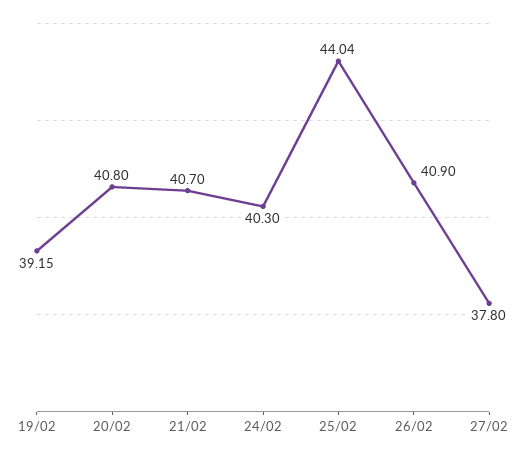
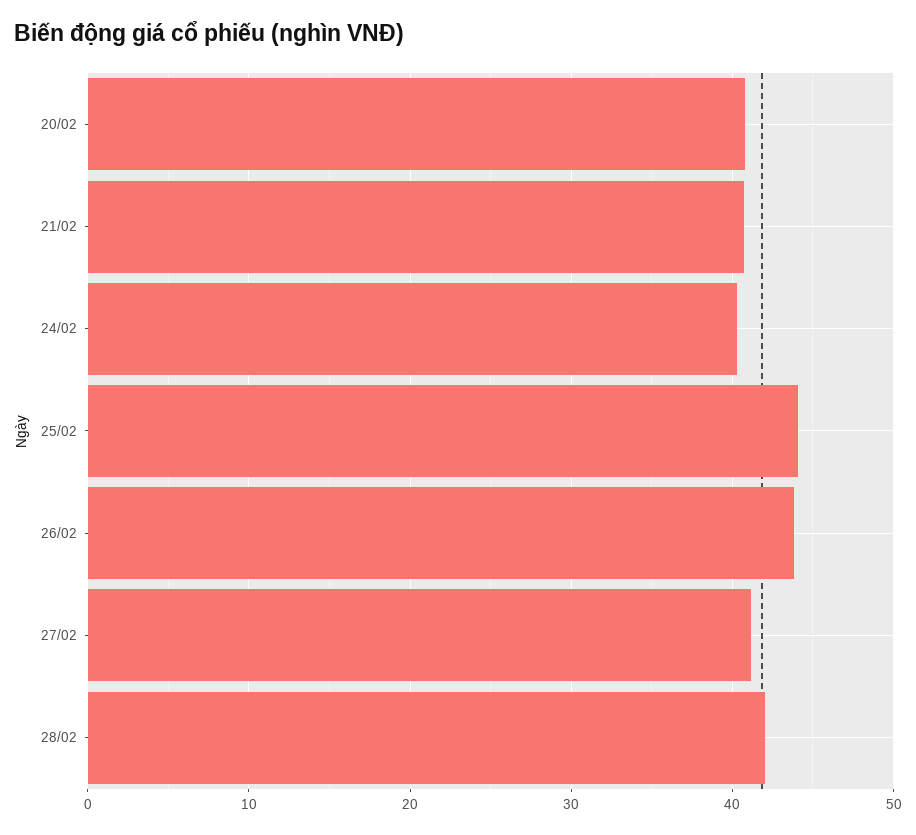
19/02: 39.15 -> none
26/02: 40.9 -> 44
27/02: 37.8 -> 41
28/02: none -> 42

